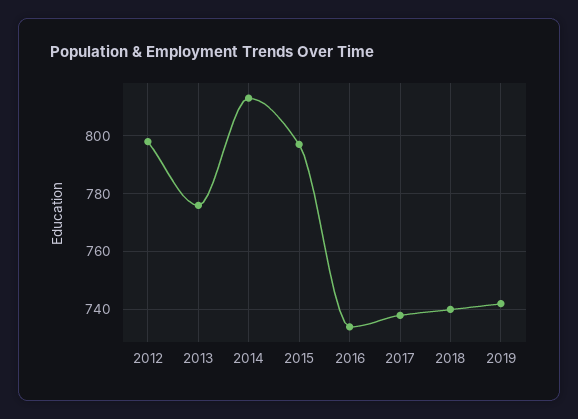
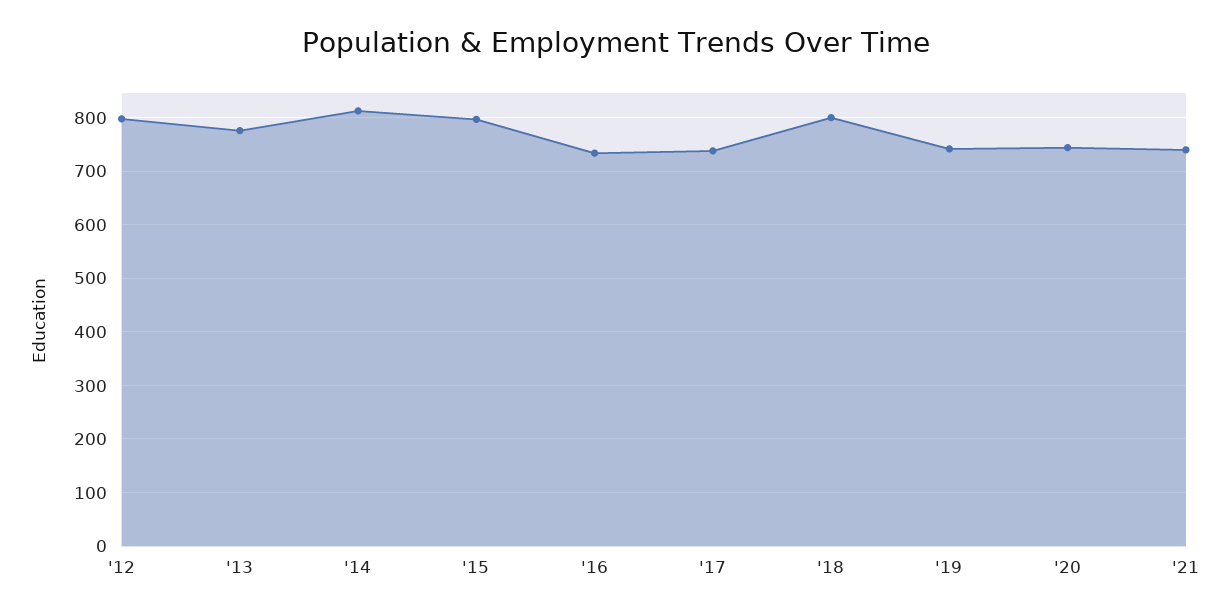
2018: 740 -> 800
'20: none -> 740
'21: none -> 740

